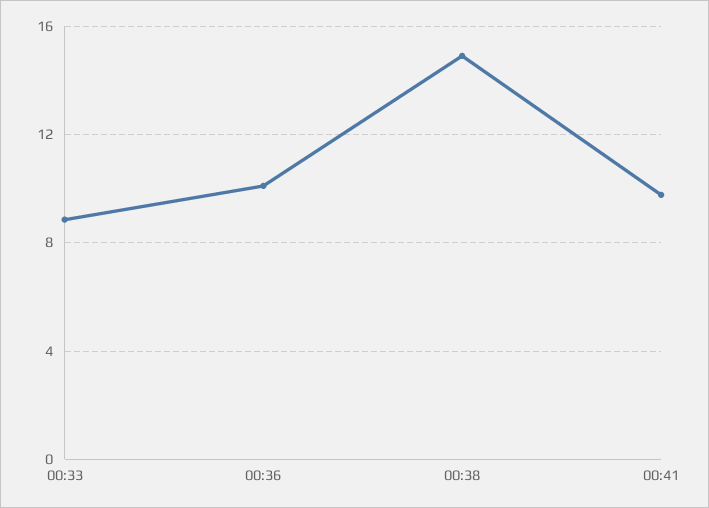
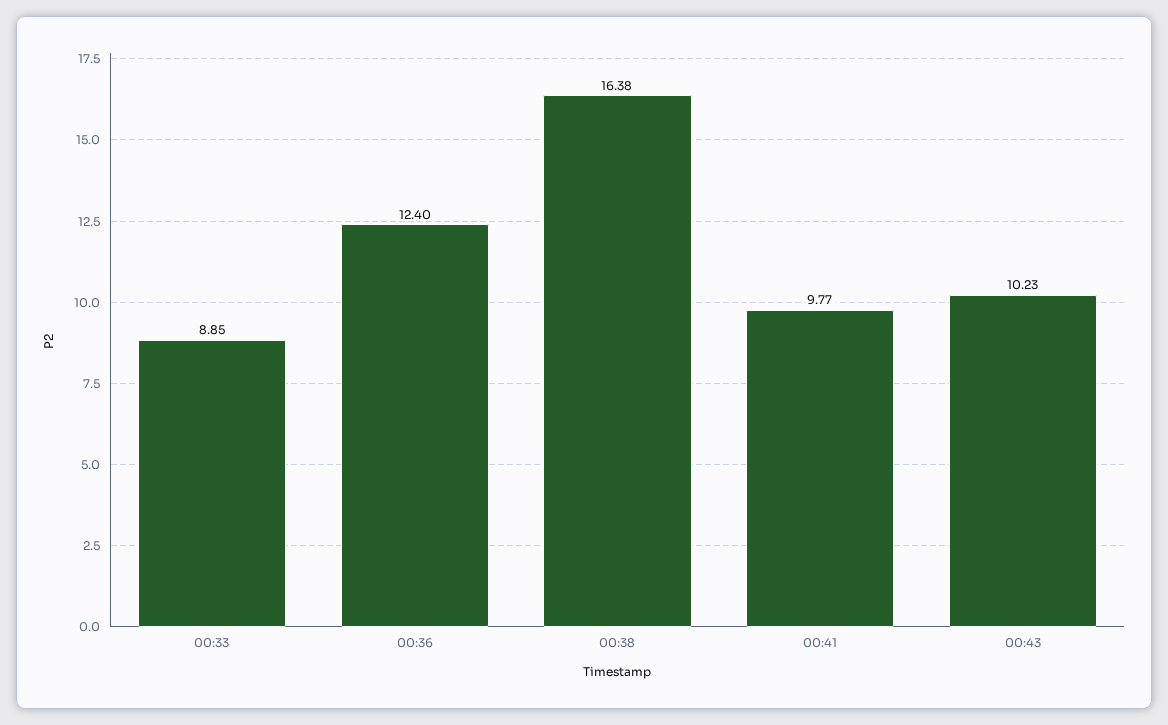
00:36: 10 -> 12.4
00:38: 15 -> 16.38
00:43: none -> 10.23

